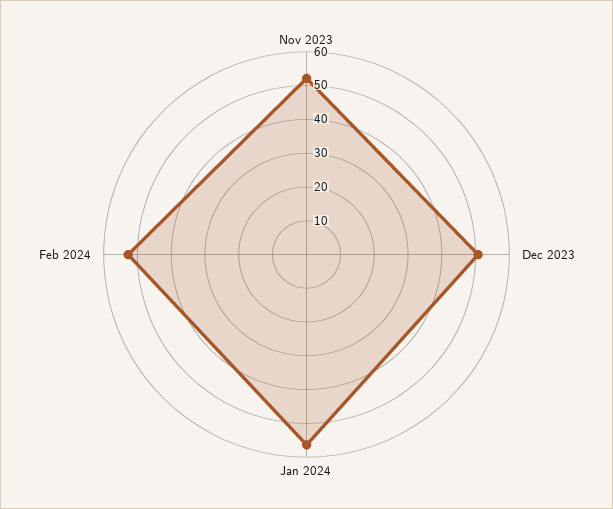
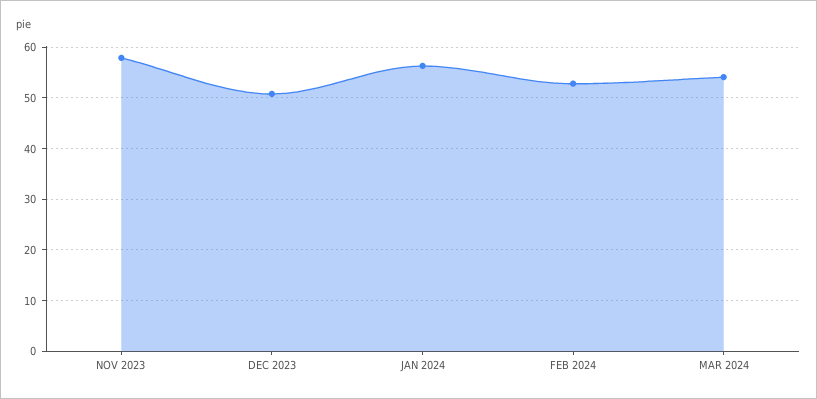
Nov 2023: 52.5 -> 58
MAR 2024: none -> 54

